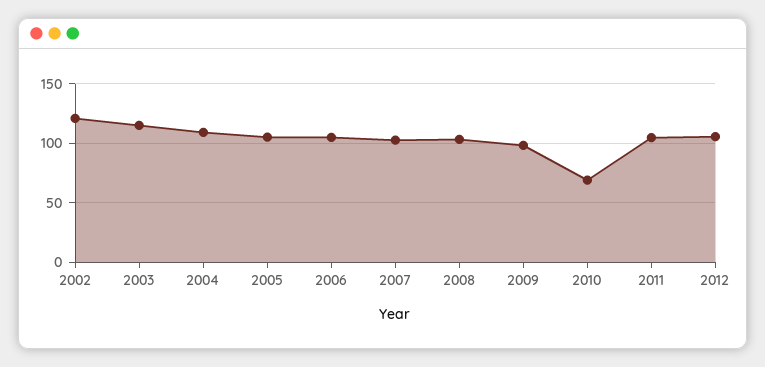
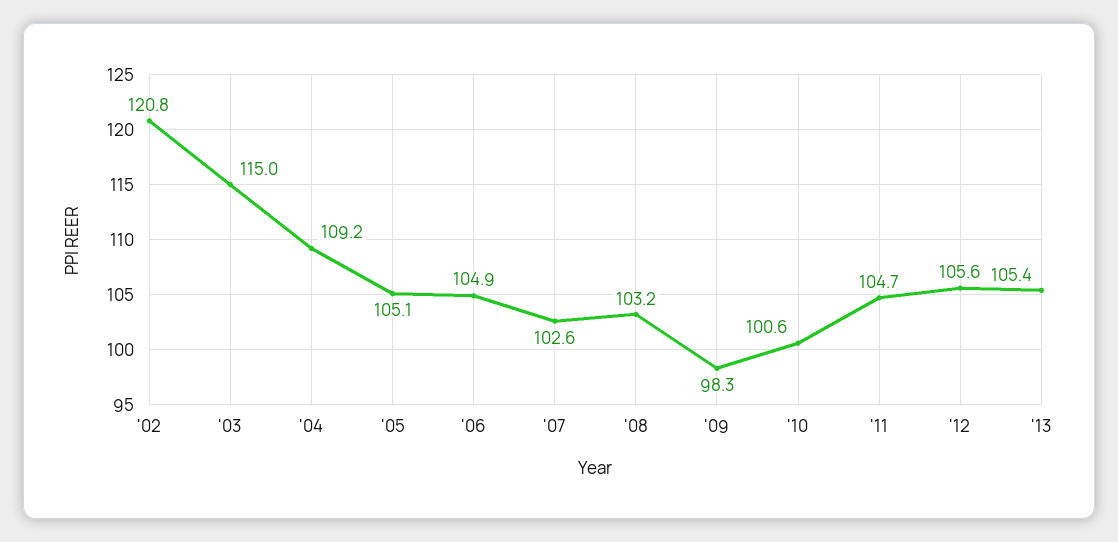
2010: 70 -> 100.6
'13: none -> 105.4

